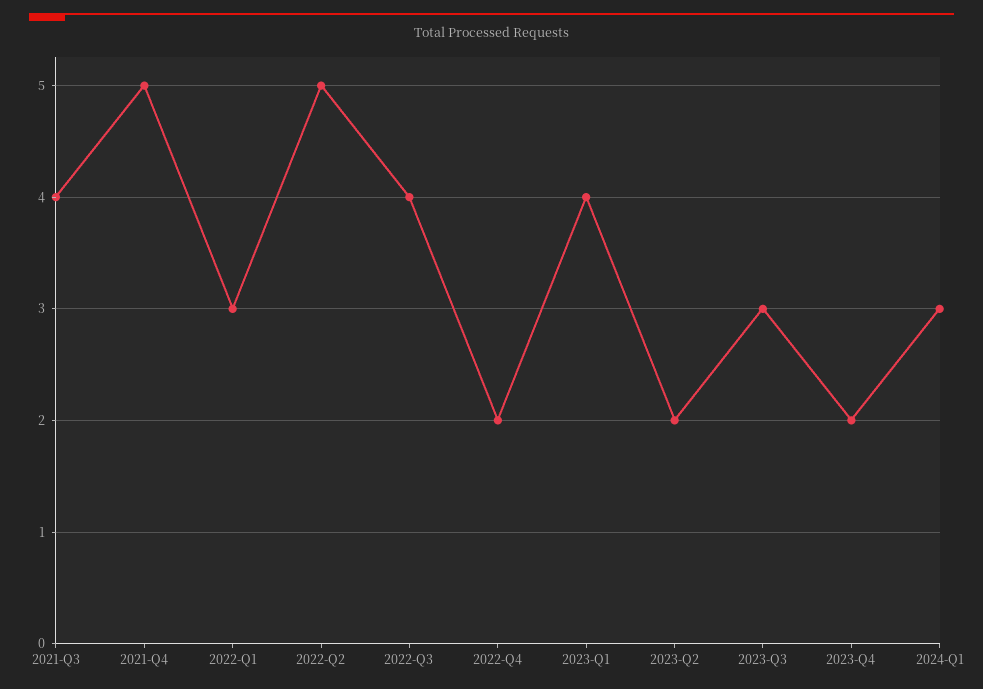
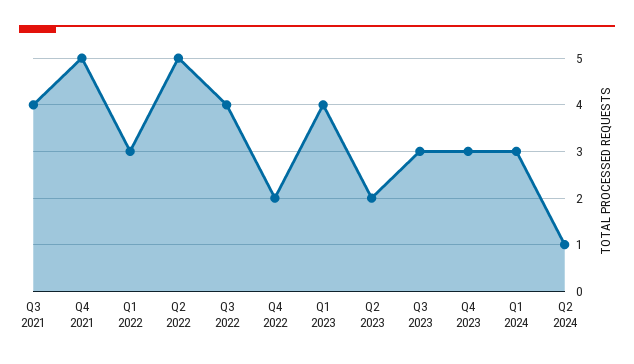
2023-Q4: 2 -> 3
Q2 2024: none -> 1

